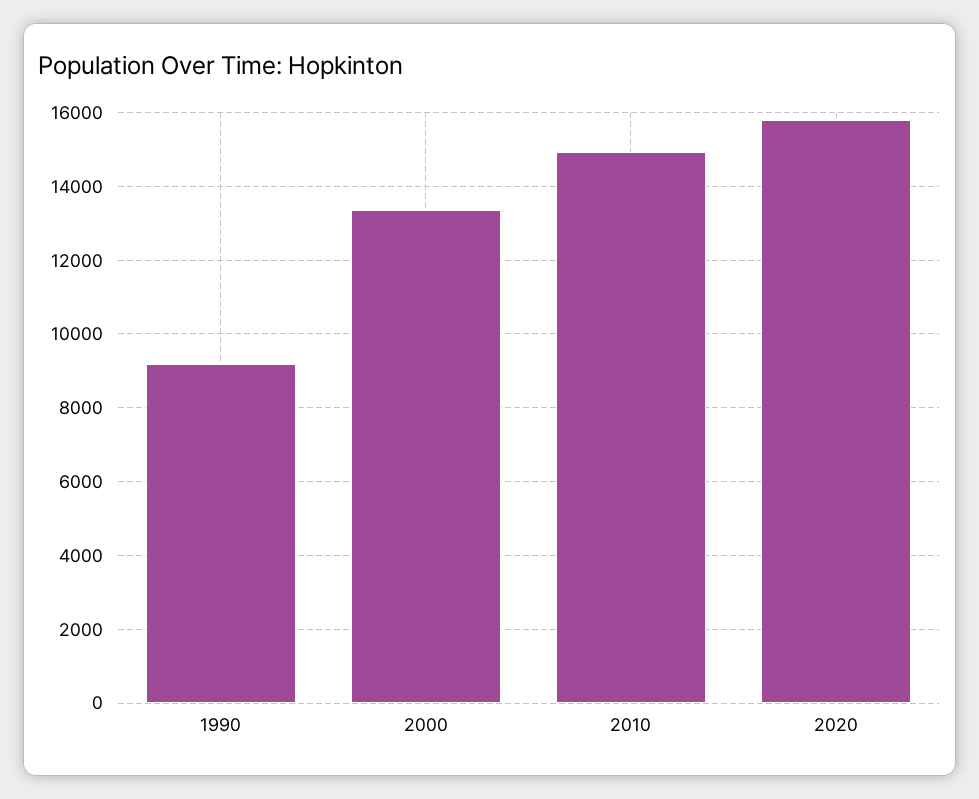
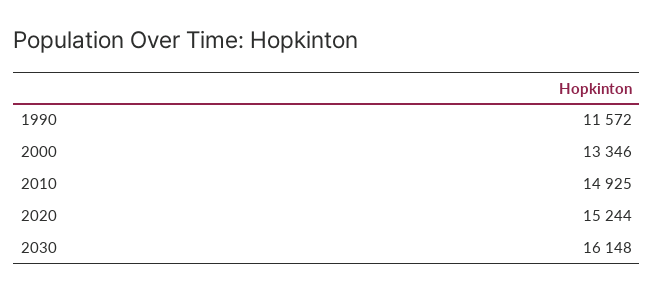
1990: 9200 -> 11572
2020: 15800 -> 15244
2030: none -> 16148

